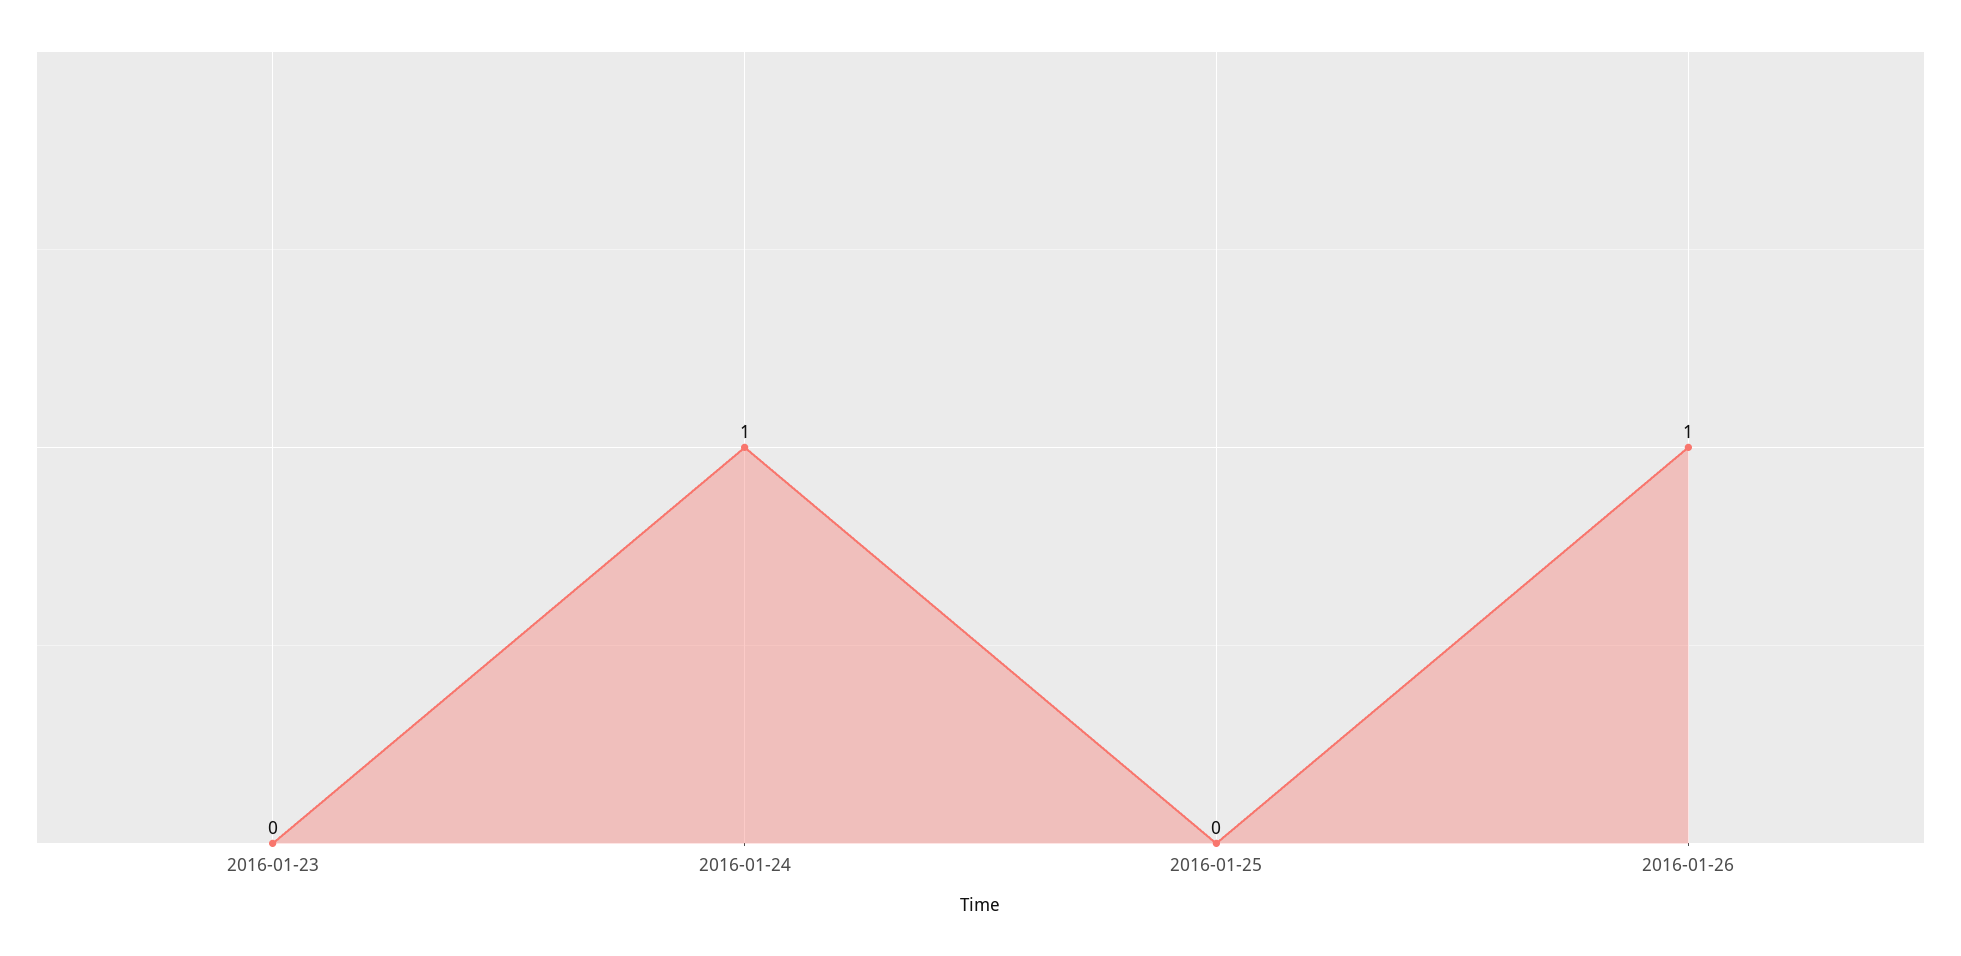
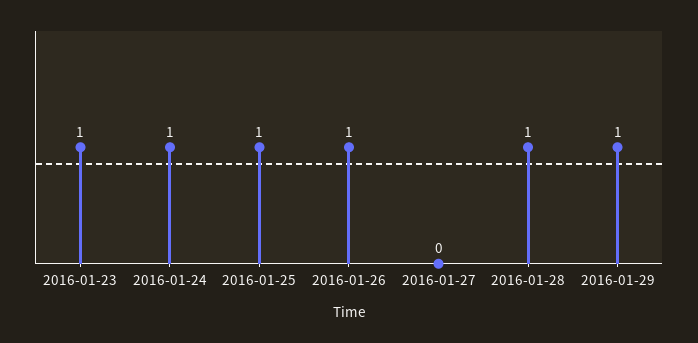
2016-01-23: 0 -> 1
2016-01-25: 0 -> 1
2016-01-27: none -> 0
2016-01-28: none -> 1
2016-01-29: none -> 1

